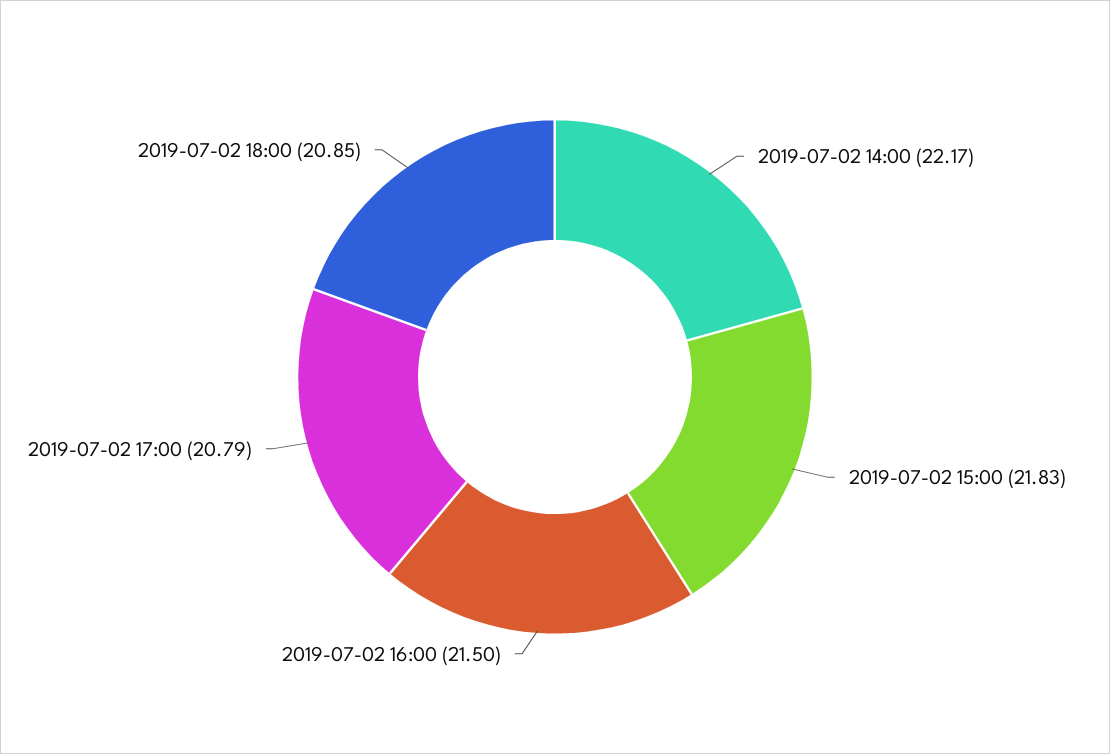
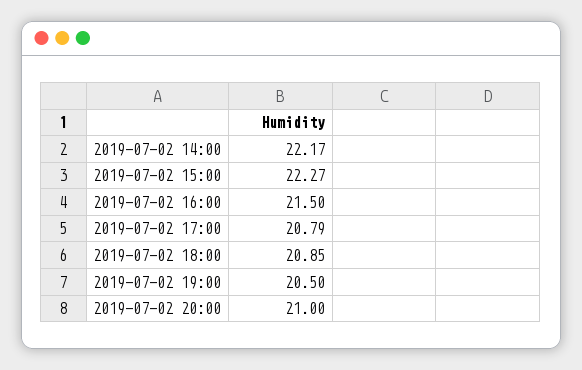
2019-07-02 15:00: 21.83 -> 22.27
2019-07-02 19:00: none -> 20.5
2019-07-02 20:00: none -> 21

